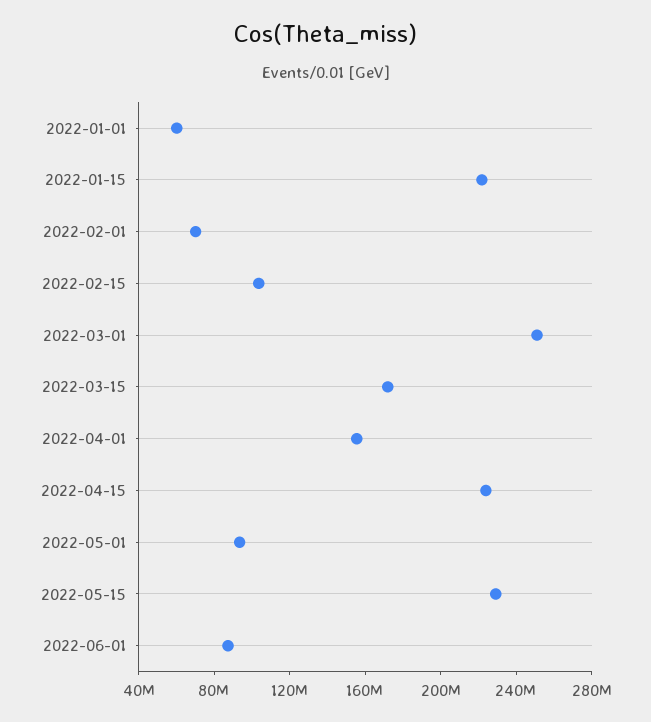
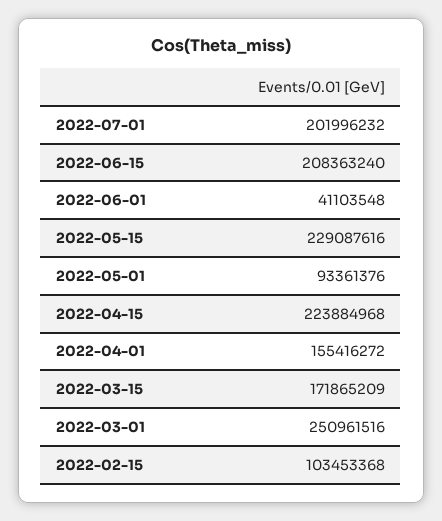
2022-01-01: 60000000 -> none
2022-01-15: 220000000 -> none
2022-02-01: 70000000 -> none
2022-06-01: 90000000 -> 41103548
2022-07-01: none -> 201996232
2022-06-15: none -> 208363240

